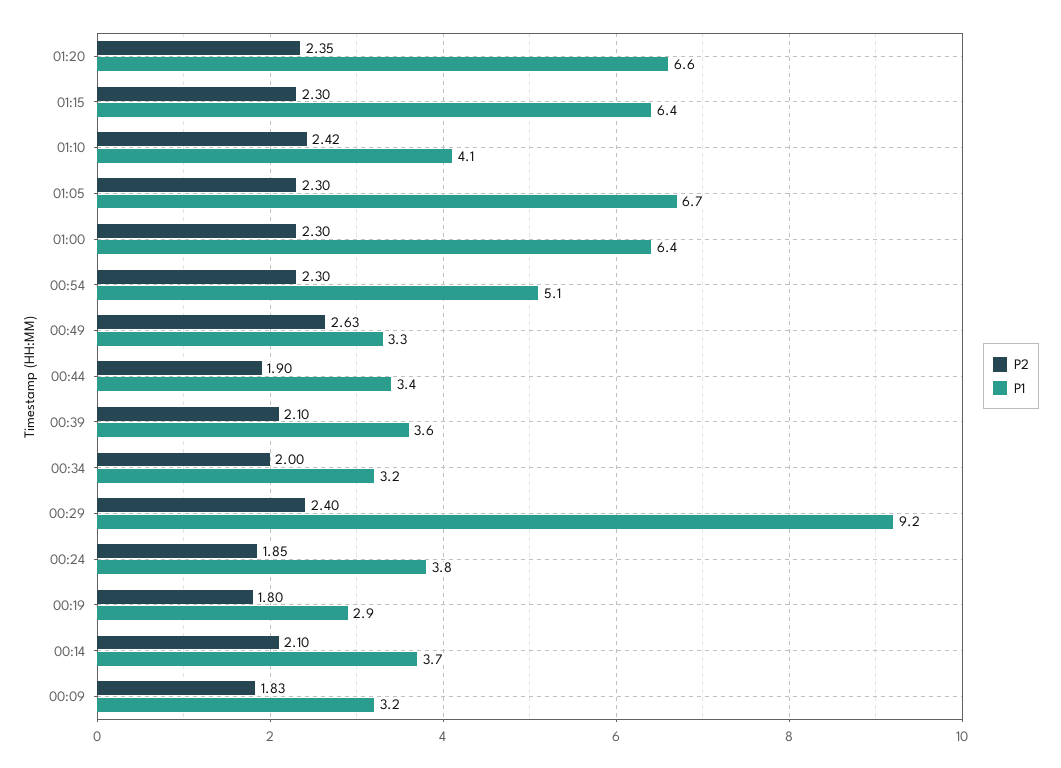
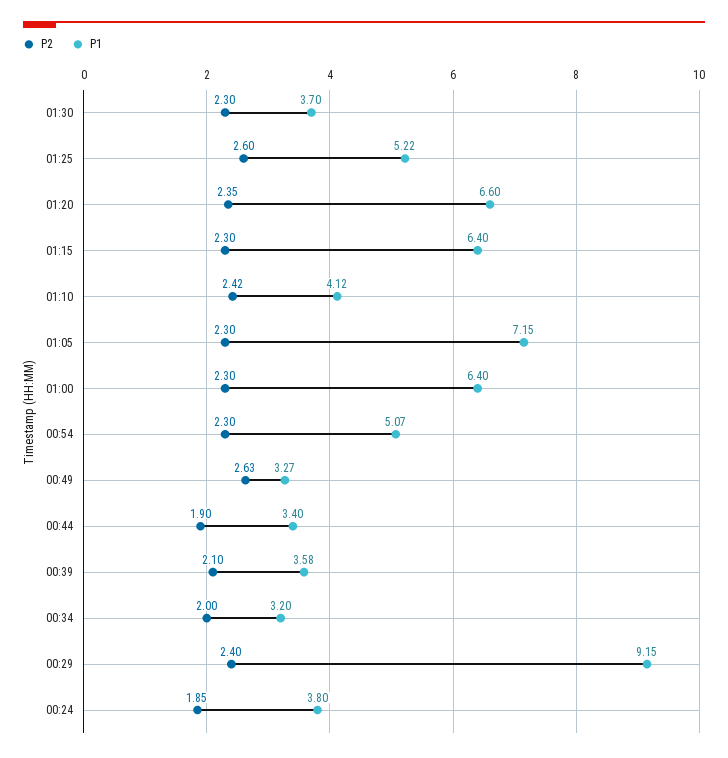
P1, 01:05: 6.7 -> 7.15
P2, 00:19: 1.8 -> none
P1, 00:19: 2.9 -> none
P2, 00:14: 2.1 -> none
P1, 00:14: 3.7 -> none
P2, 00:09: 1.83 -> none
P1, 00:09: 3.2 -> none
P2, 01:30: none -> 2.3
P1, 01:30: none -> 3.7
P2, 01:25: none -> 2.6
P1, 01:25: none -> 5.22

